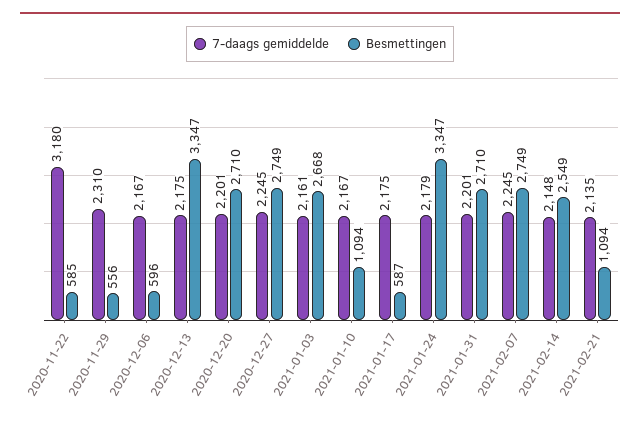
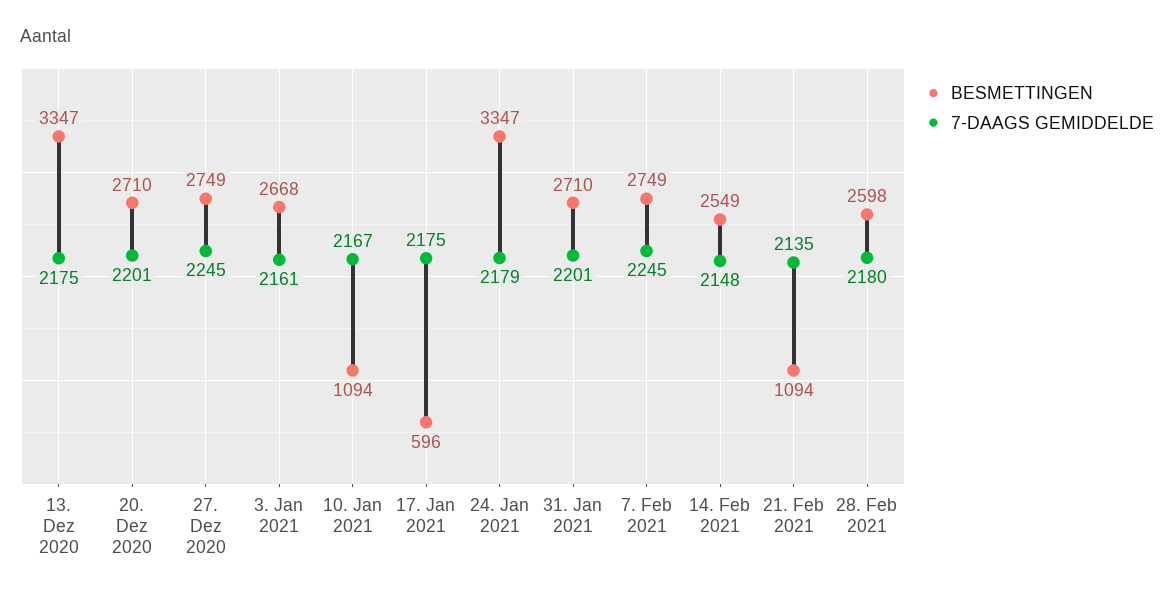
7-daags gemiddelde, 2020-11-22: 3180 -> none
Besmettingen, 2020-11-22: 585 -> none
7-daags gemiddelde, 2020-11-29: 2310 -> none
Besmettingen, 2020-11-29: 556 -> none
7-daags gemiddelde, 2020-12-06: 2167 -> none
Besmettingen, 2020-12-06: 596 -> none
Besmettingen, 2021-01-17: 587 -> 596
Besmettingen, 28. Feb 2021: none -> 2598
7-daags gemiddelde, 28. Feb 2021: none -> 2180

